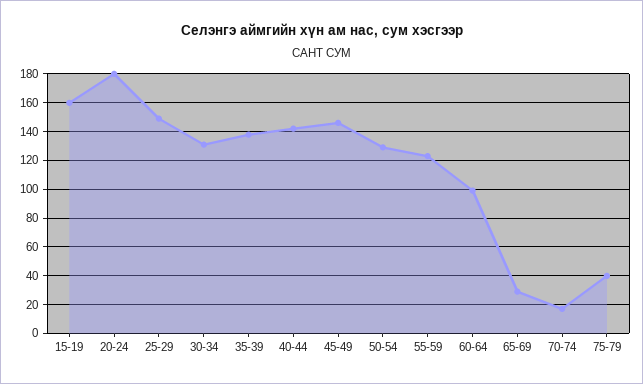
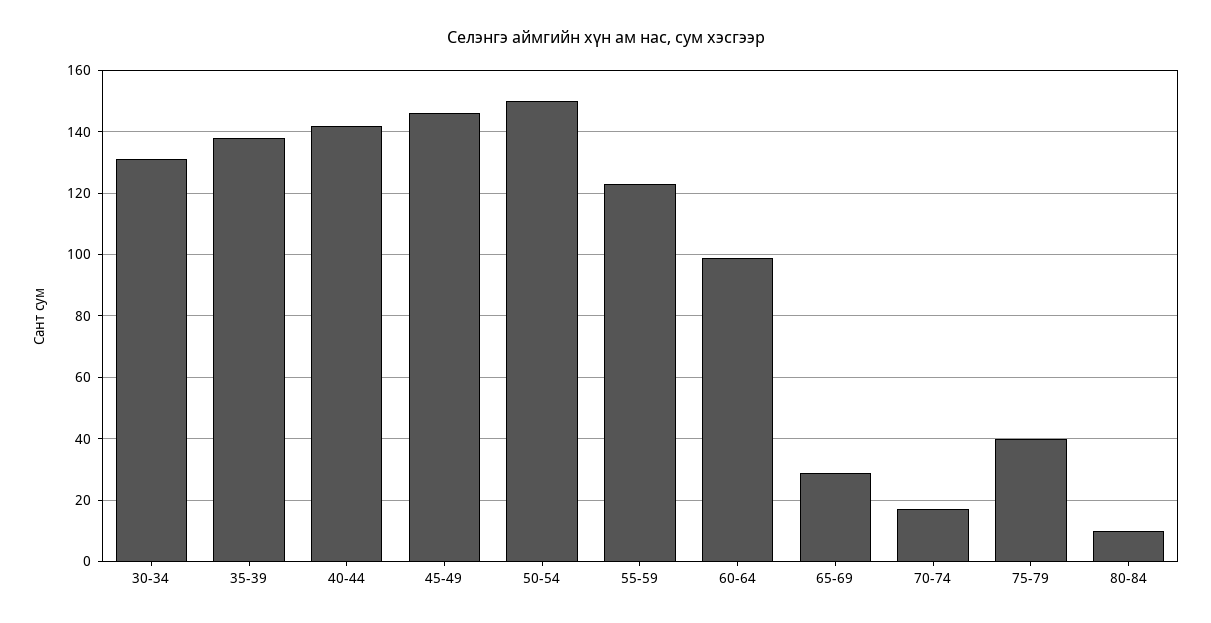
15-19: 160 -> none
20-24: 180 -> none
25-29: 150 -> none
50-54: 130 -> 150
80-84: none -> 10

